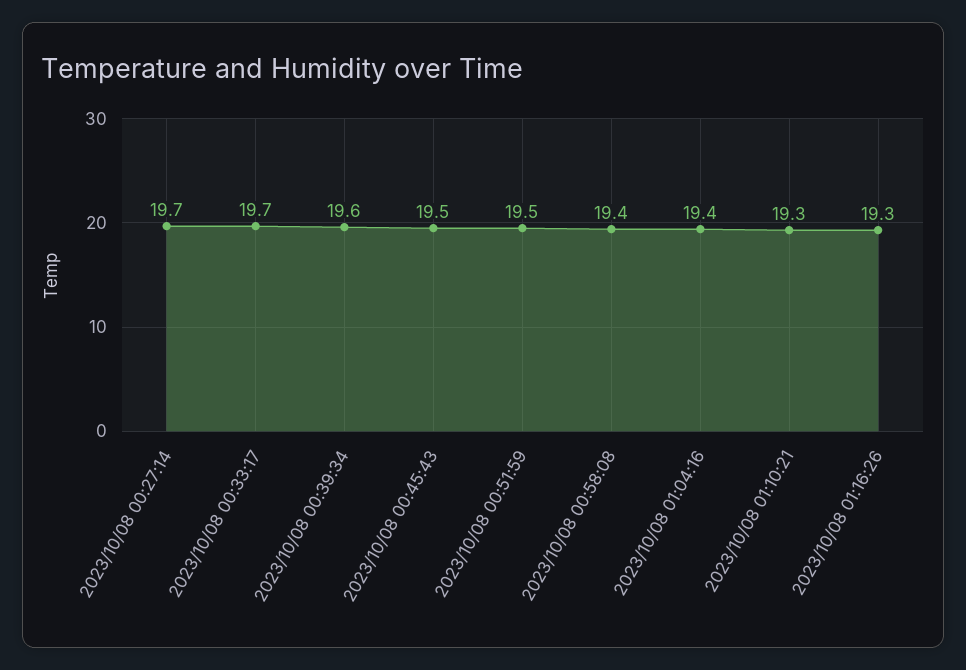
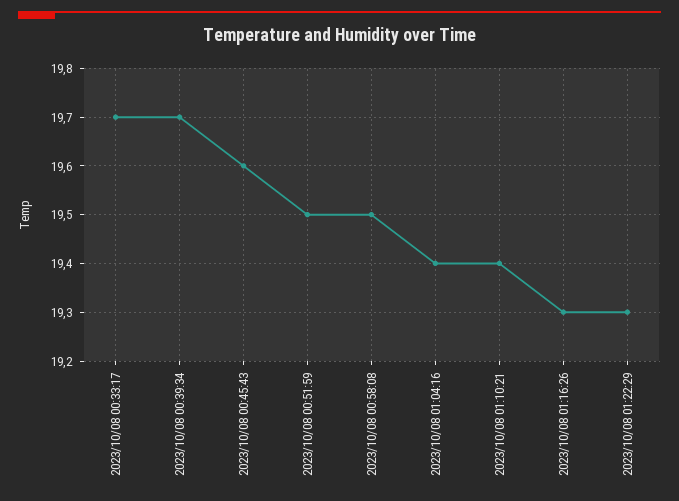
2023/10/08 00:27:14: 19.7 -> none
2023/10/08 00:39:34: 19.6 -> 19.7
2023/10/08 00:45:43: 19.5 -> 19.6
2023/10/08 00:58:08: 19.4 -> 19.5
2023/10/08 01:10:21: 19.3 -> 19.4
2023/10/08 01:22:29: none -> 19.3

